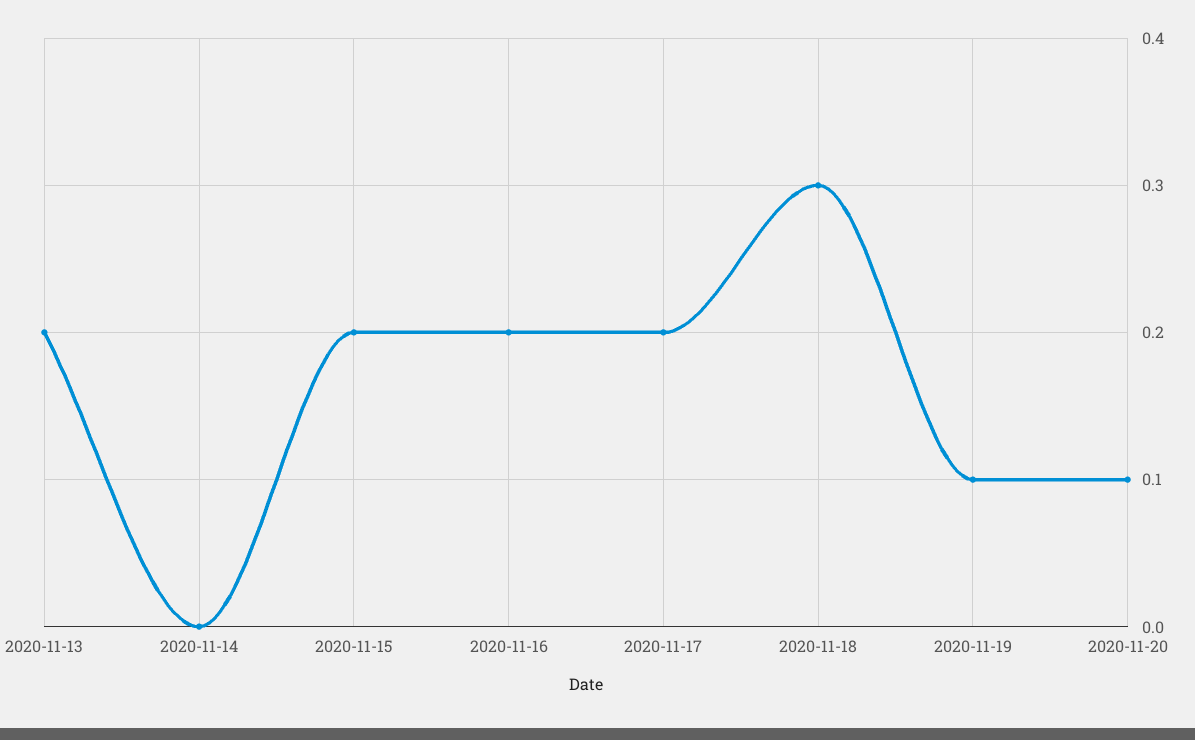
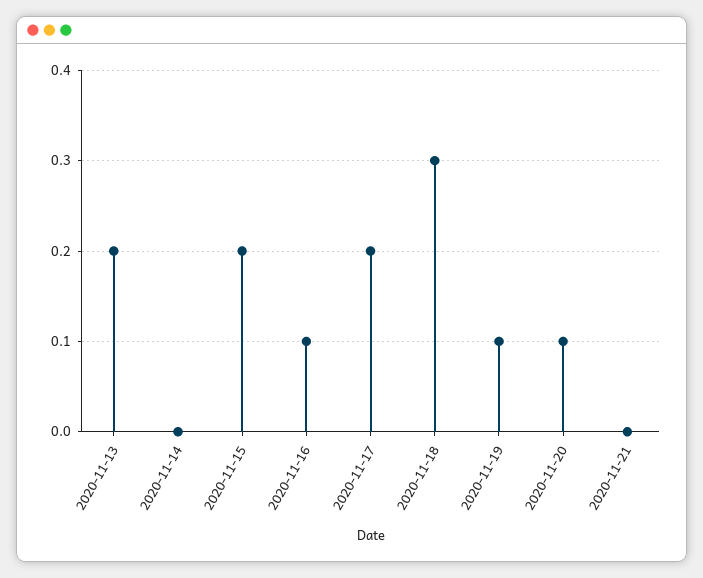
2020-11-16: 0.2 -> 0.1
2020-11-21: none -> 0

